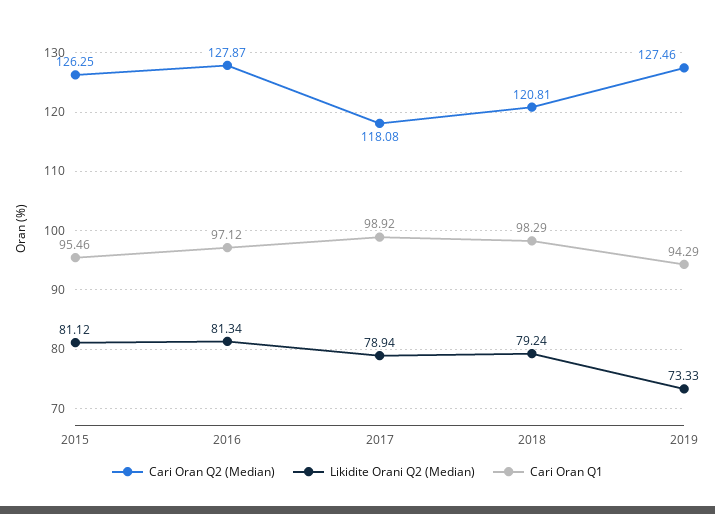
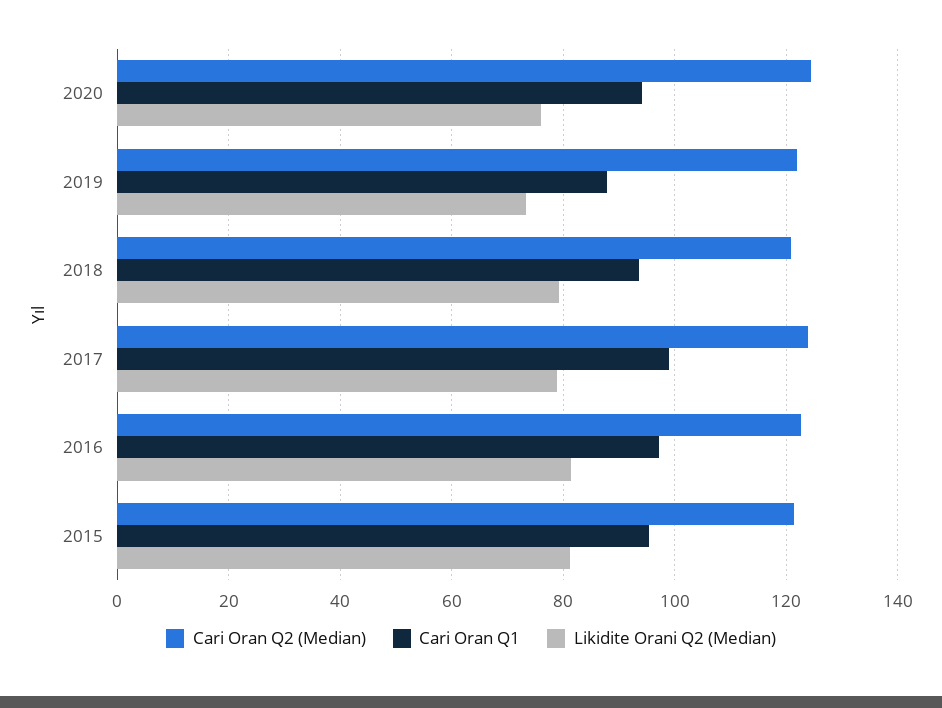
Cari Oran Q2 (Median), 2015: 126.25 -> 122
Cari Oran Q2 (Median), 2016: 127.87 -> 122
Cari Oran Q2 (Median), 2017: 118.08 -> 124
Cari Oran Q1, 2018: 98.29 -> 94
Cari Oran Q2 (Median), 2019: 127.46 -> 122
Cari Oran Q1, 2019: 94.29 -> 88
Cari Oran Q2 (Median), 2020: none -> 124
Cari Oran Q1, 2020: none -> 94
Likidite Orani Q2 (Median), 2020: none -> 76

